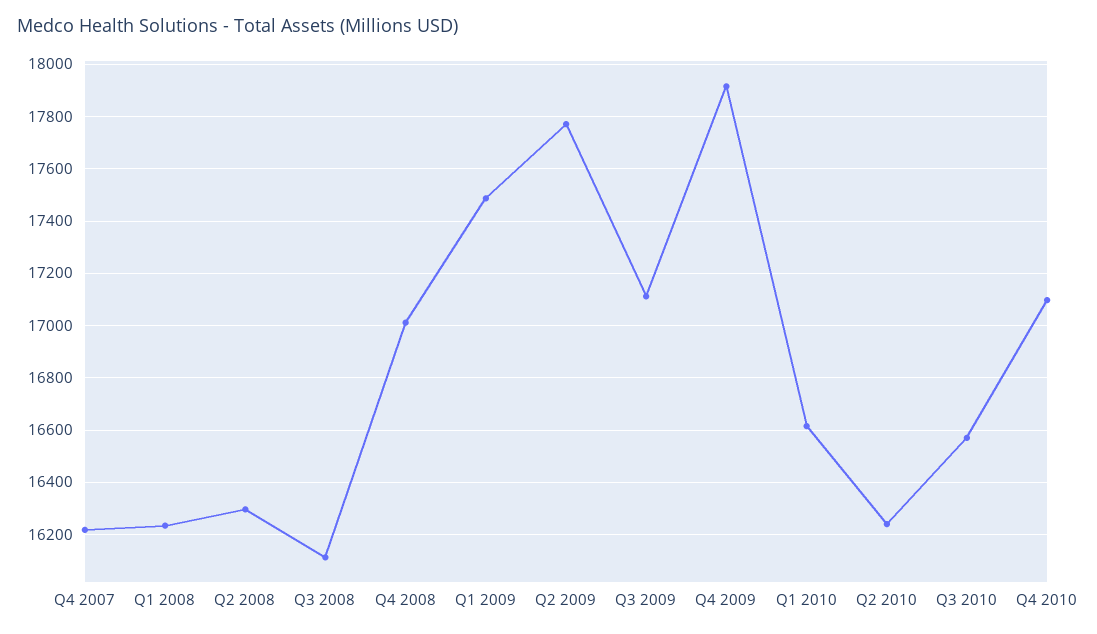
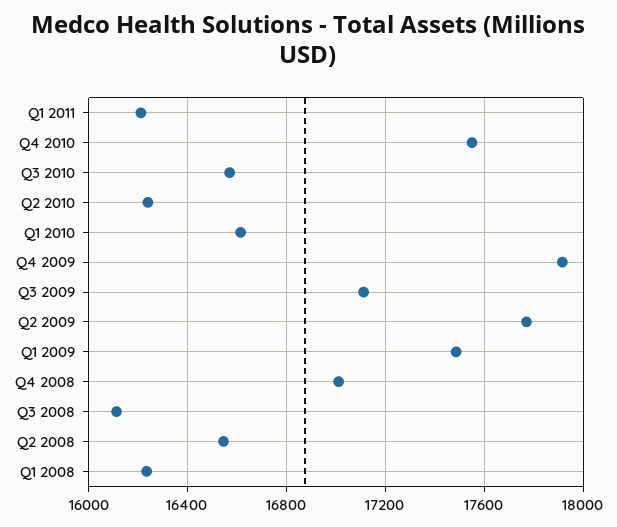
Q4 2007: 16225 -> none
Q2 2008: 16300 -> 16550
Q4 2010: 17100 -> 17550
Q1 2011: none -> 16200

